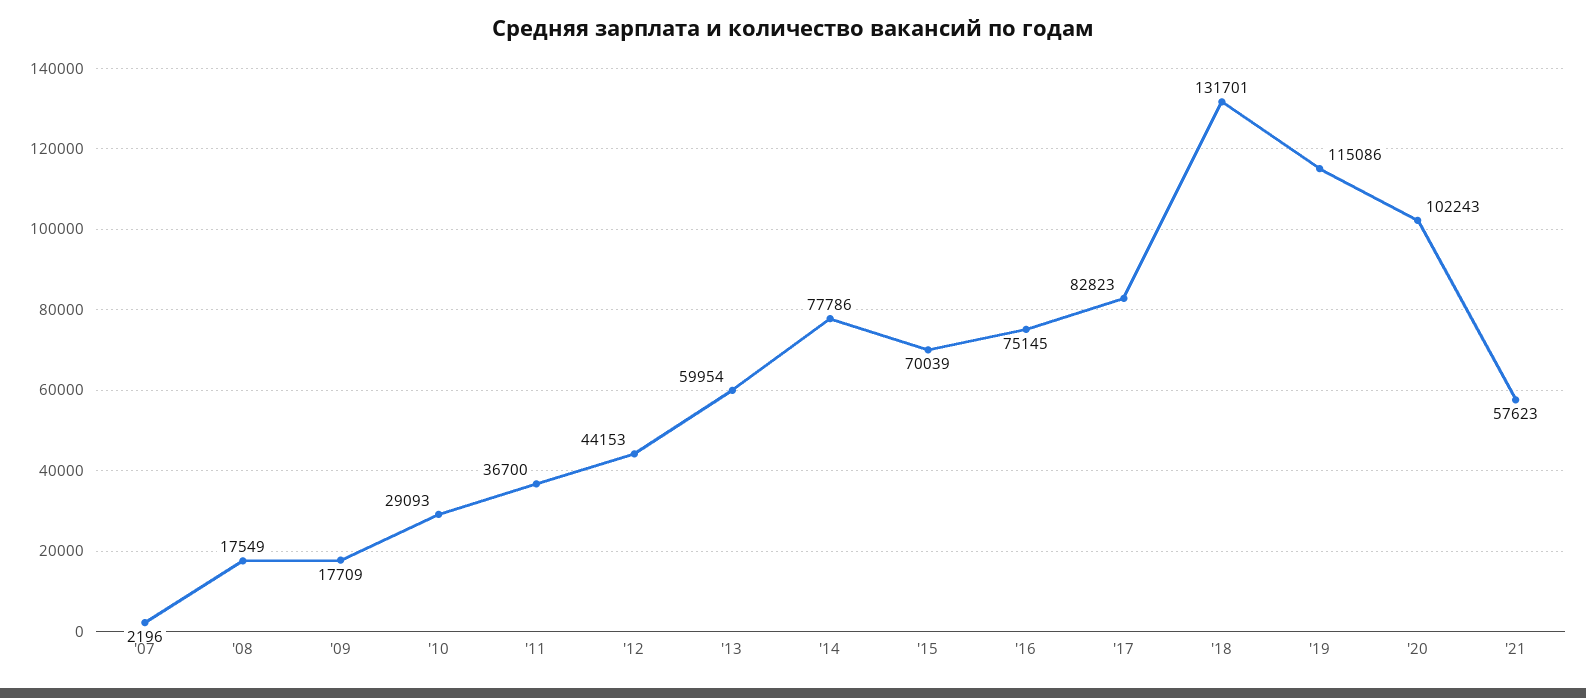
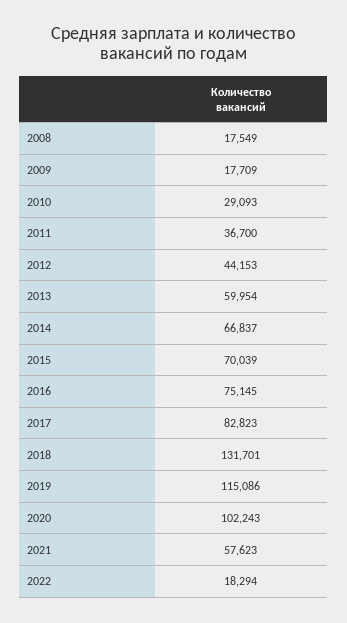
'07: 2196 -> none
'14: 77786 -> 66837
2022: none -> 18294

